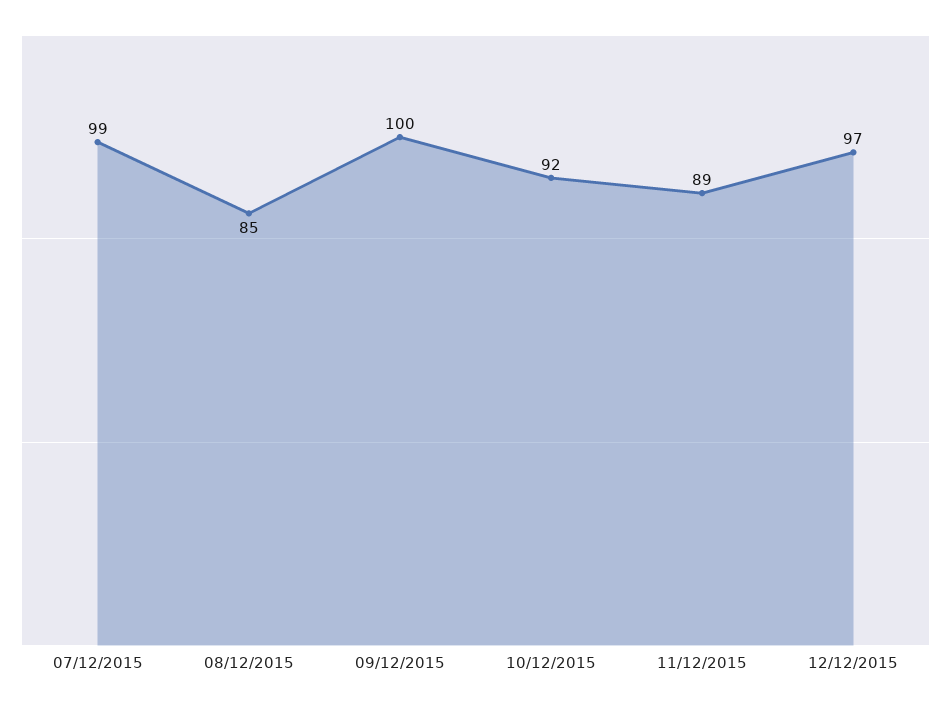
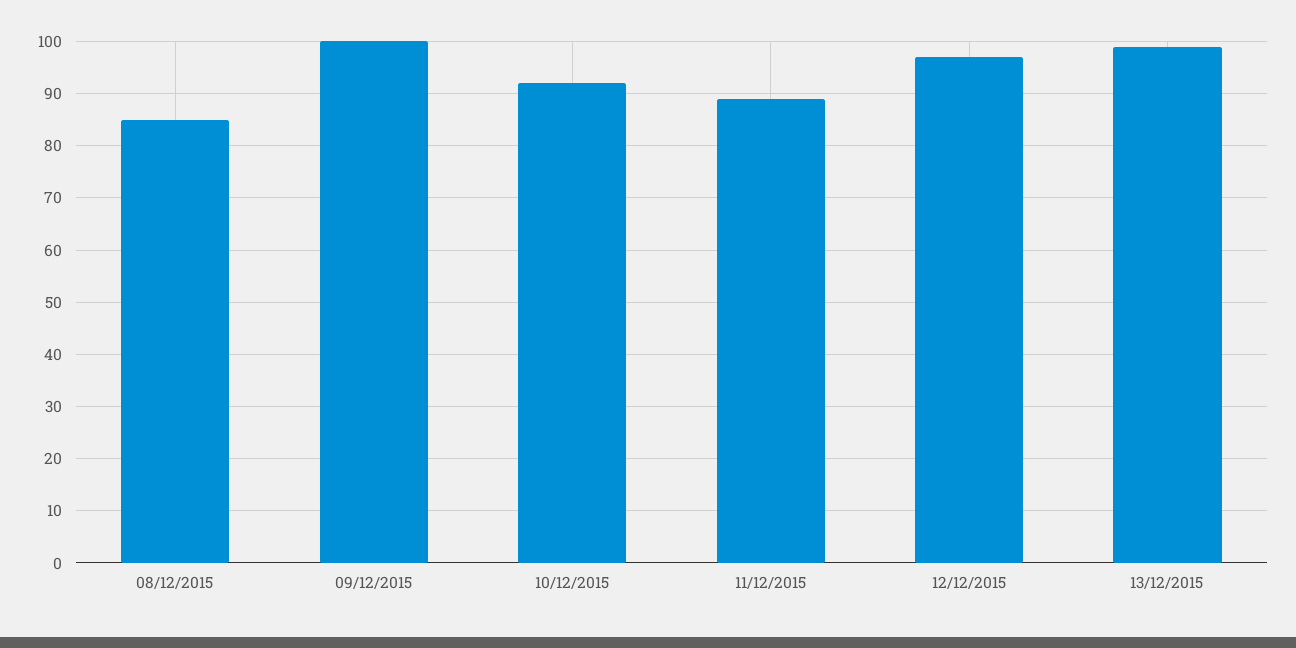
07/12/2015: 99 -> none
13/12/2015: none -> 100

